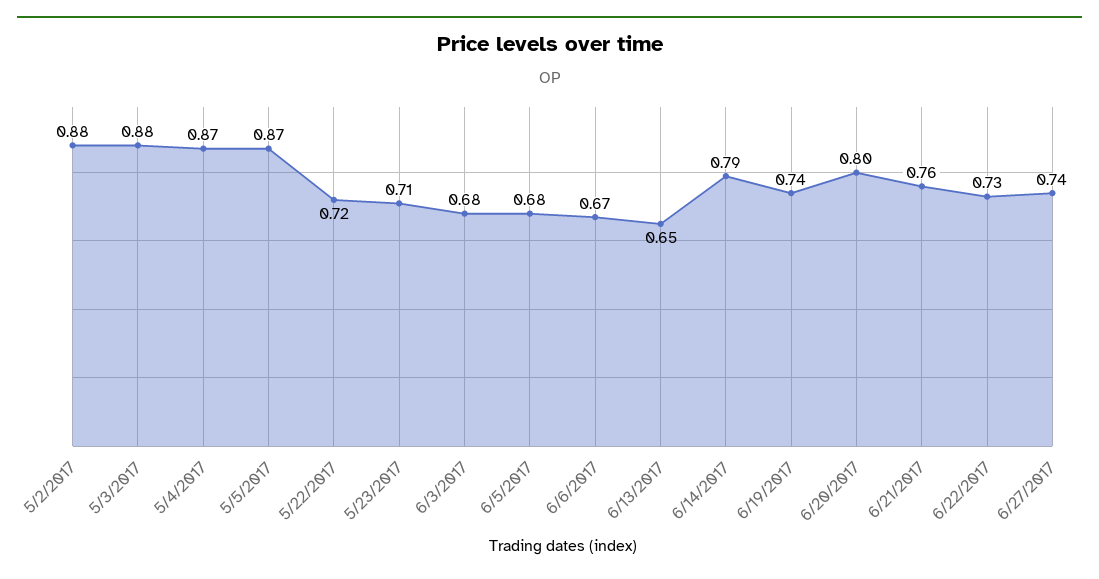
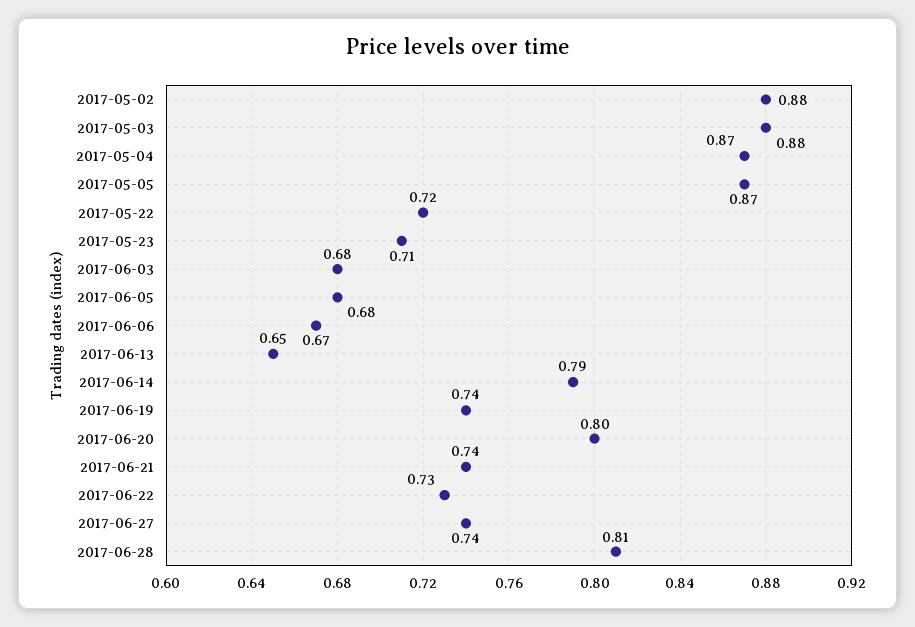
6/21/2017: 0.76 -> 0.74
2017-06-28: none -> 0.81

